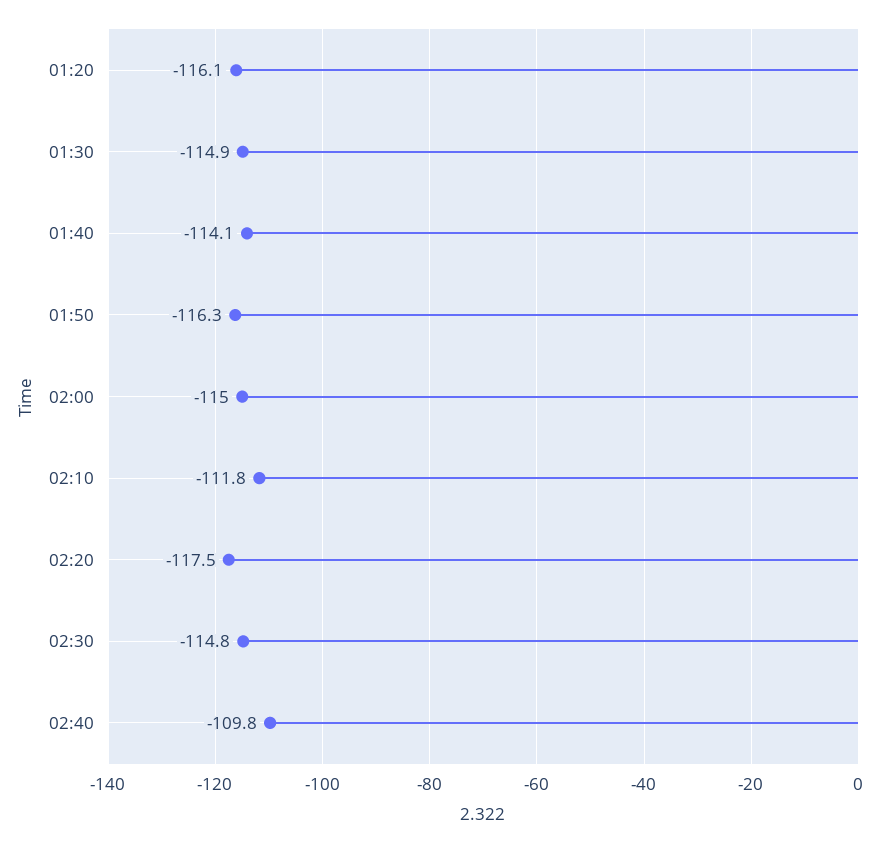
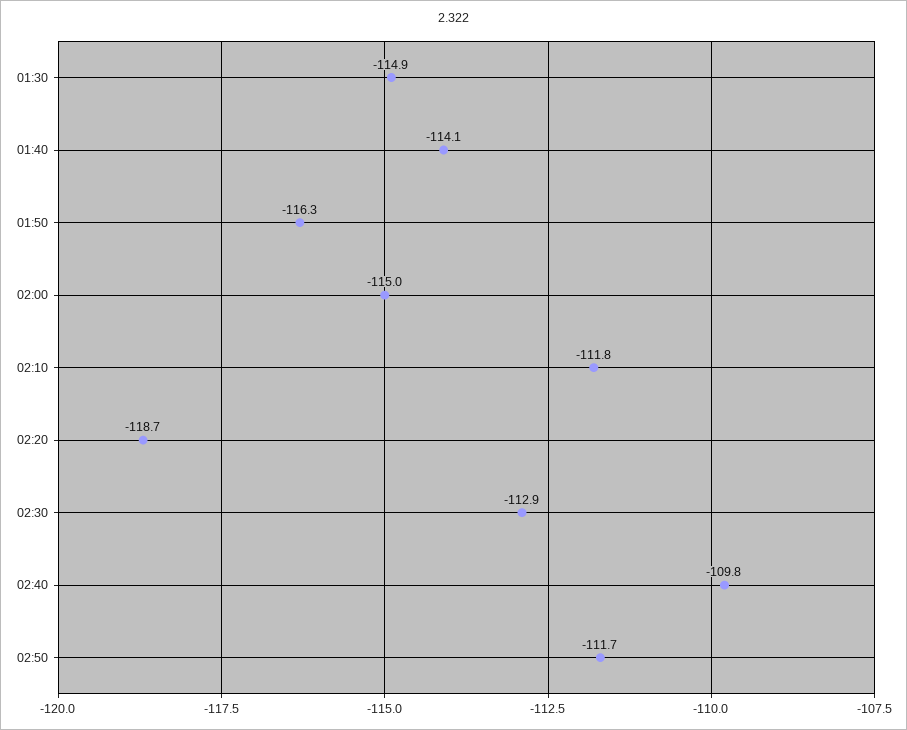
01:20: -116.1 -> none
02:20: -117.5 -> -118.7
02:30: -114.8 -> -112.9
02:50: none -> -111.7

